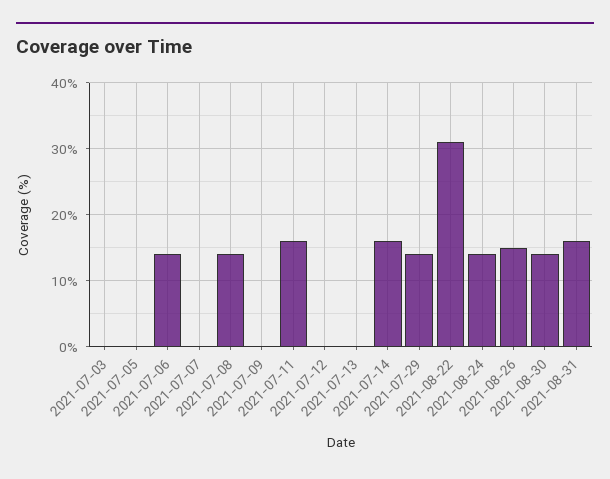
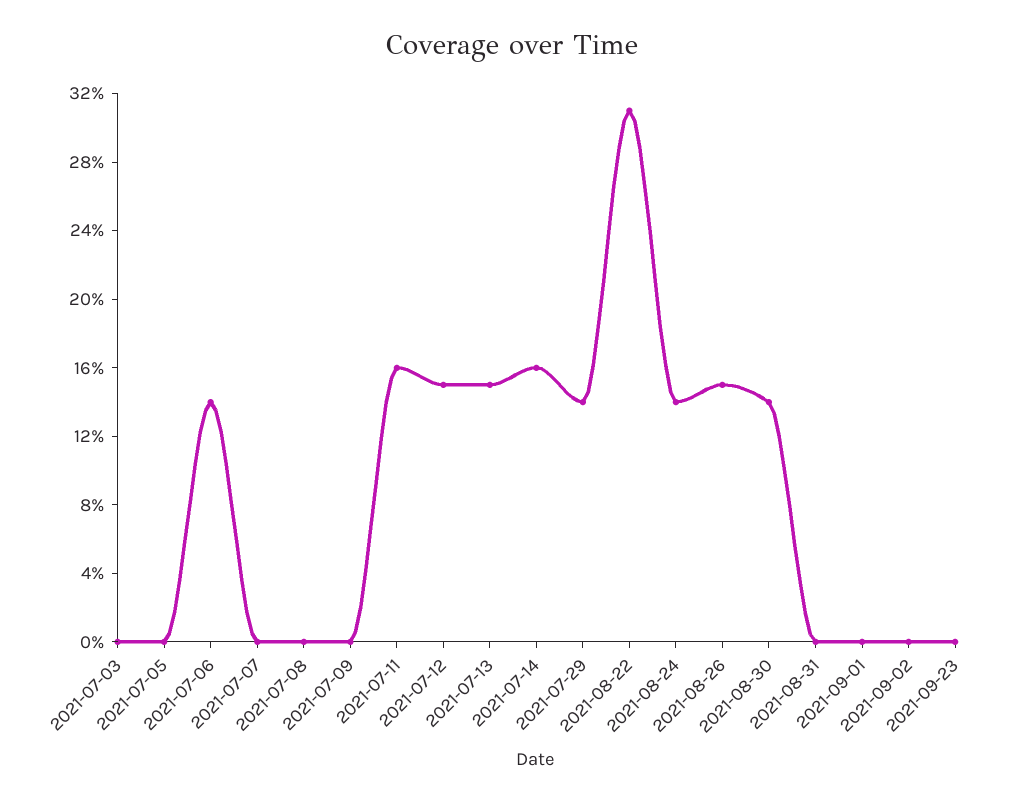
2021-07-08: 14 -> 0
2021-07-12: 0 -> 15
2021-07-13: 0 -> 15
2021-08-31: 16 -> 0
2021-09-01: none -> 0
2021-09-02: none -> 0
2021-09-23: none -> 0

